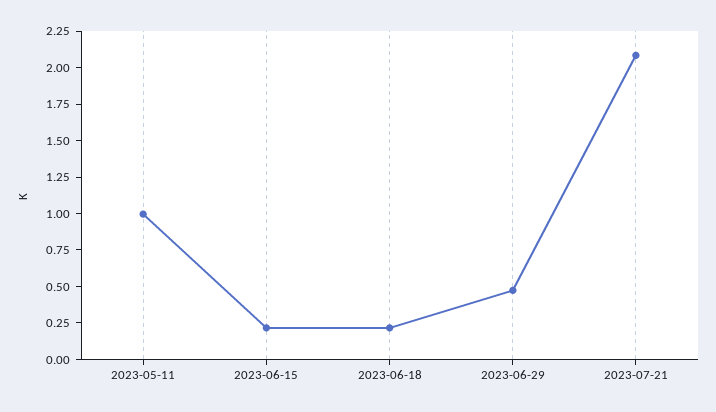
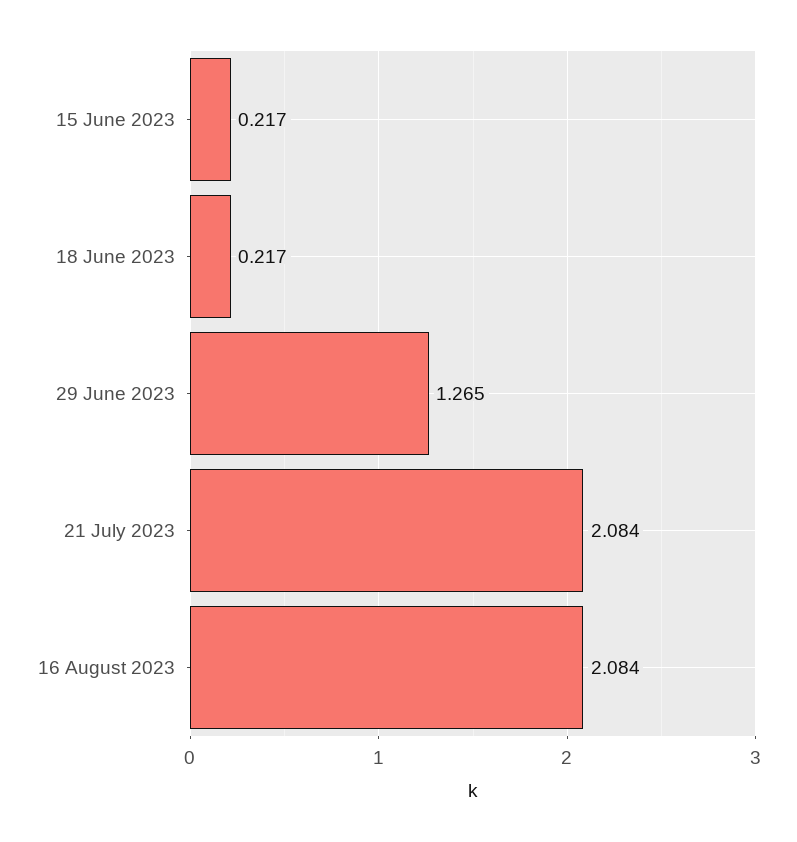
2023-05-11: 1 -> none
2023-06-29: 0.5 -> 1.265
16 August 2023: none -> 2.084

